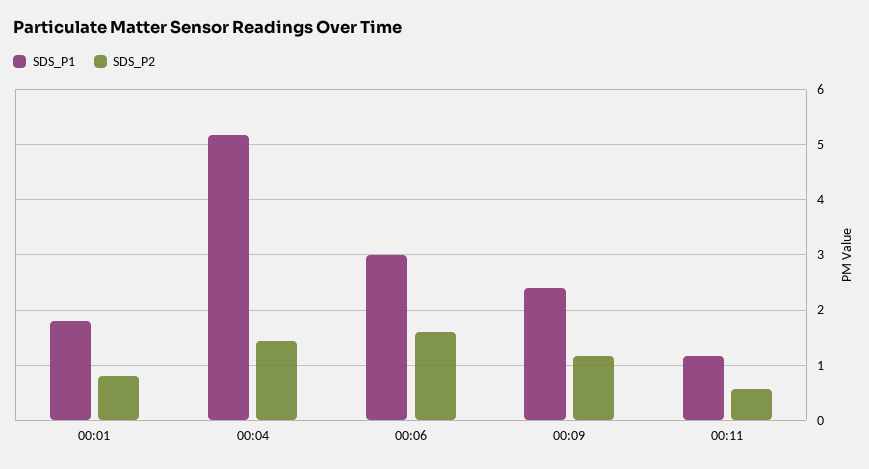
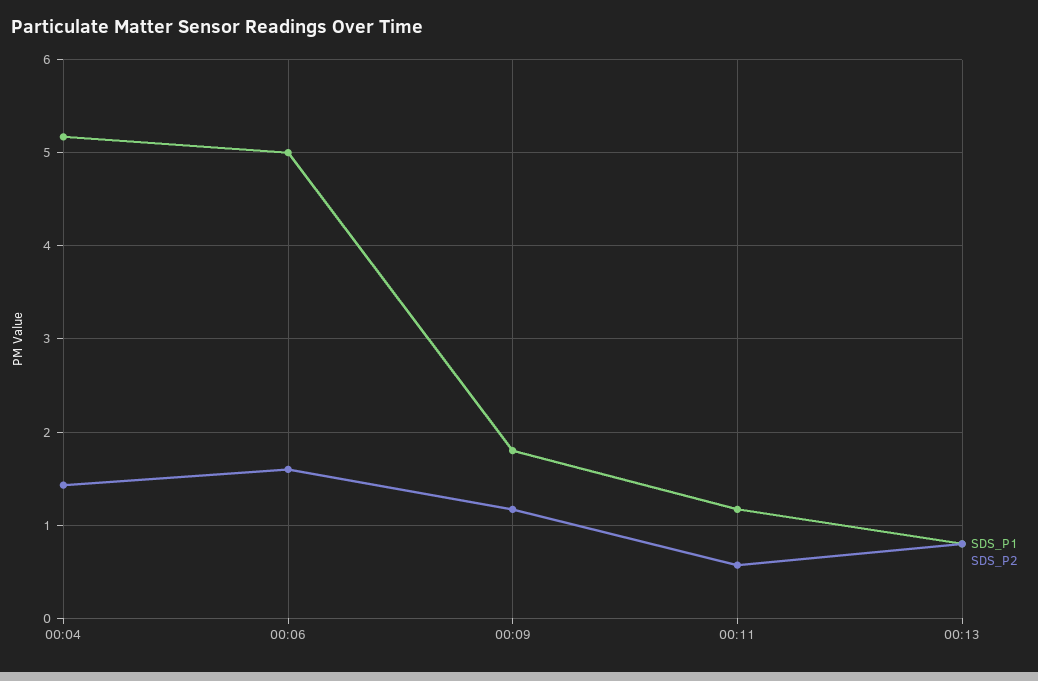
SDS_P1, 00:01: 1.8 -> none
SDS_P2, 00:01: 0.8 -> none
SDS_P1, 00:06: 3 -> 5
SDS_P1, 00:09: 2.4 -> 1.8
SDS_P1, 00:13: none -> 0.8
SDS_P2, 00:13: none -> 0.8

